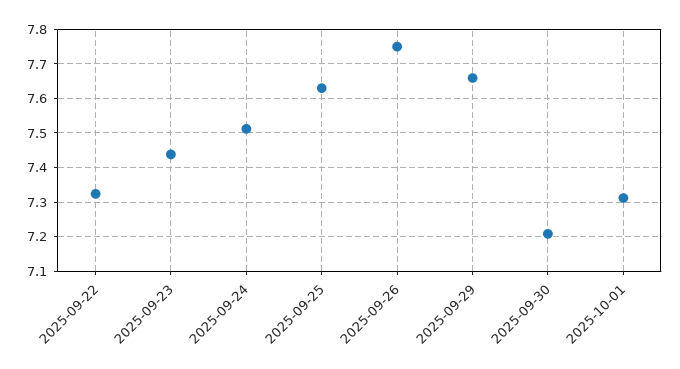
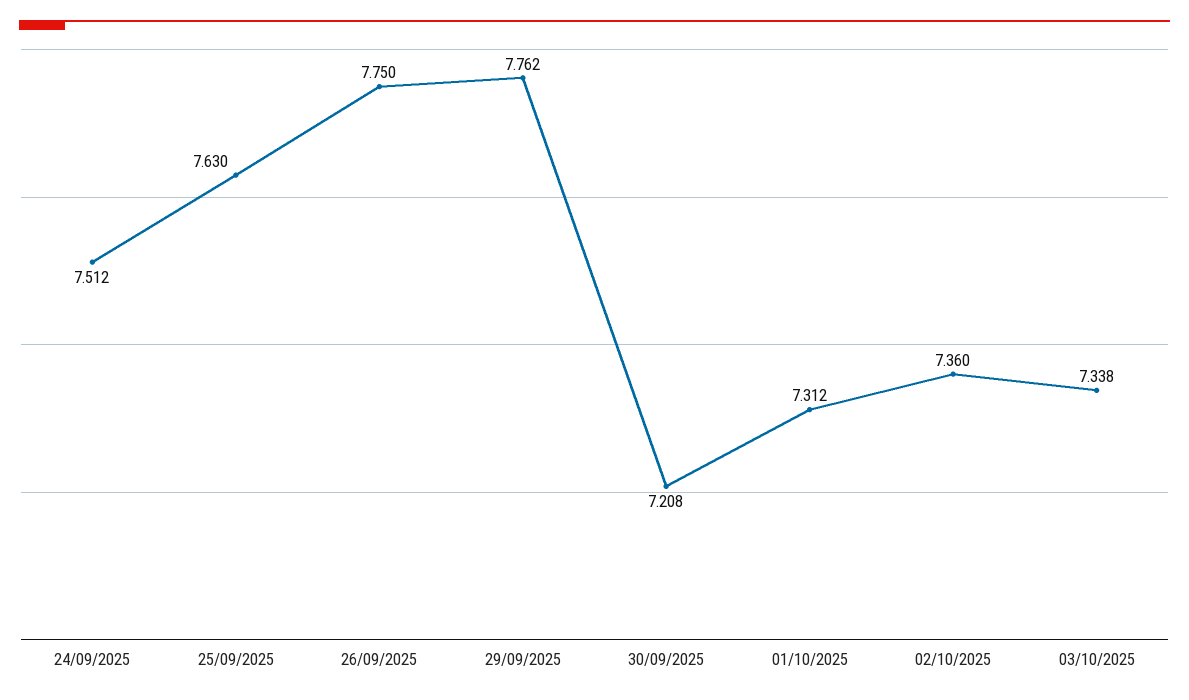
2025-09-22: 7.32 -> none
2025-09-23: 7.44 -> none
2025-09-29: 7.66 -> 7.762
02/10/2025: none -> 7.36
03/10/2025: none -> 7.338

